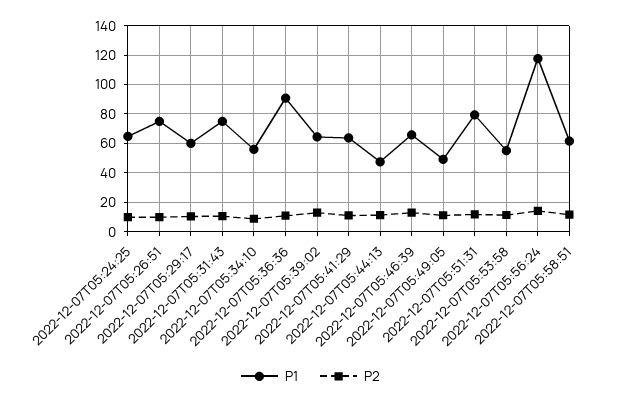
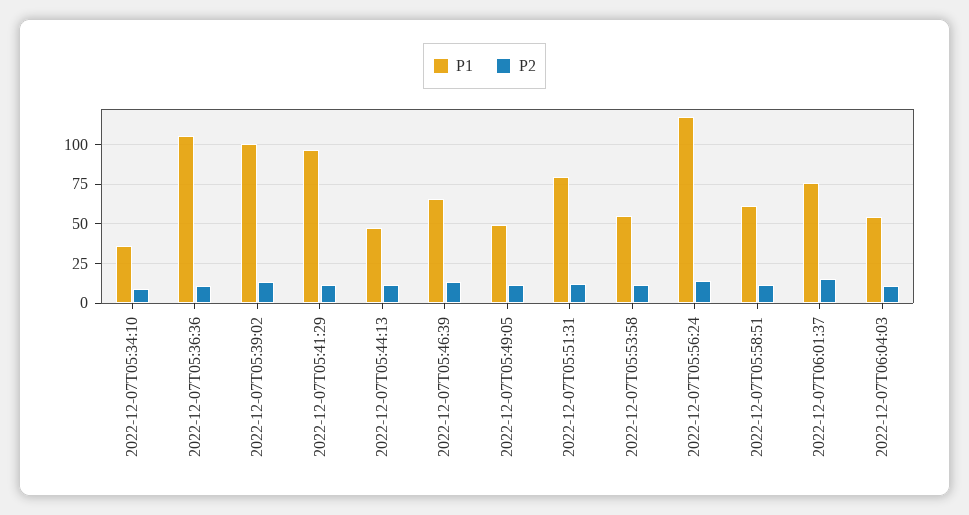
P1, 2022-12-07T05:24:25: 65 -> none
P2, 2022-12-07T05:24:25: 10 -> none
P1, 2022-12-07T05:26:51: 75 -> none
P2, 2022-12-07T05:26:51: 10 -> none
P1, 2022-12-07T05:29:17: 60 -> none
P2, 2022-12-07T05:29:17: 10 -> none
P1, 2022-12-07T05:31:43: 75 -> none
P2, 2022-12-07T05:31:43: 10 -> none
P1, 2022-12-07T05:34:10: 55 -> 35
P1, 2022-12-07T05:36:36: 90 -> 105
P1, 2022-12-07T05:39:02: 65 -> 100
P1, 2022-12-07T05:41:29: 65 -> 95
P1, 2022-12-07T06:01:37: none -> 75
P2, 2022-12-07T06:01:37: none -> 15
P1, 2022-12-07T06:04:03: none -> 55
P2, 2022-12-07T06:04:03: none -> 10

